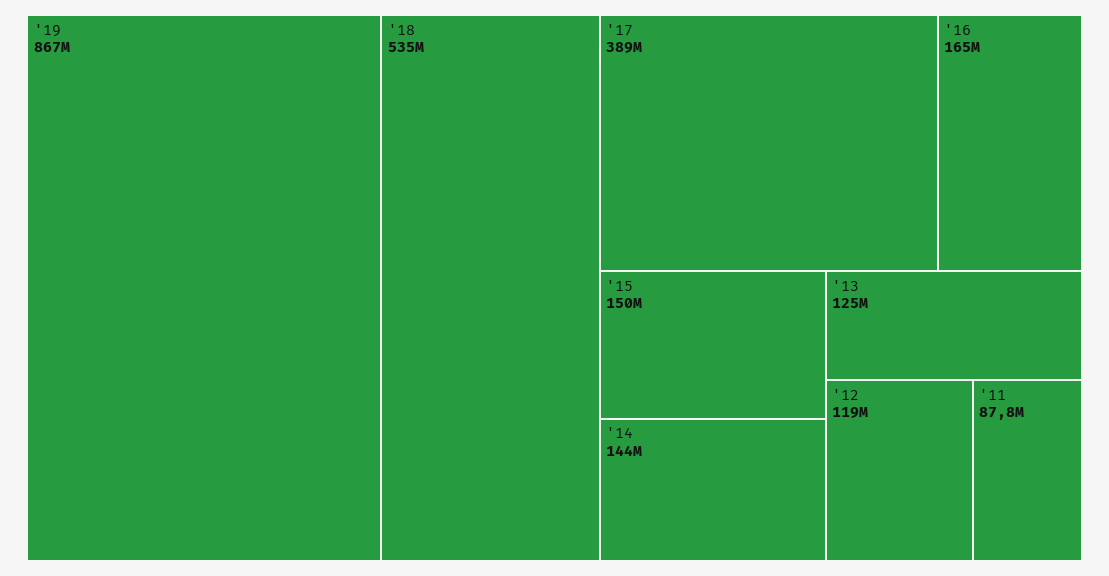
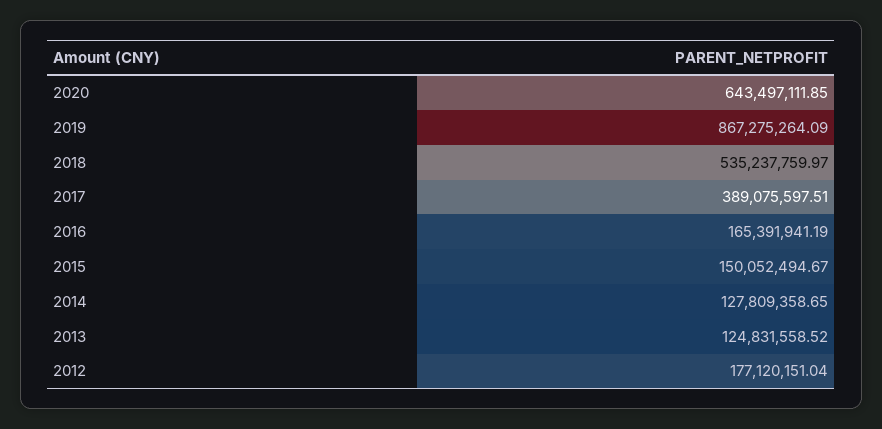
'14: 144000000 -> 127809358.65
'12: 119000000 -> 177120151.04
'11: 87800000 -> none
2020: none -> 643497111.85

